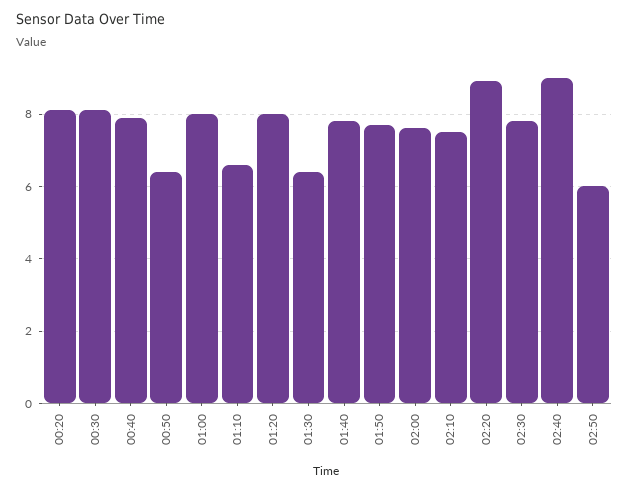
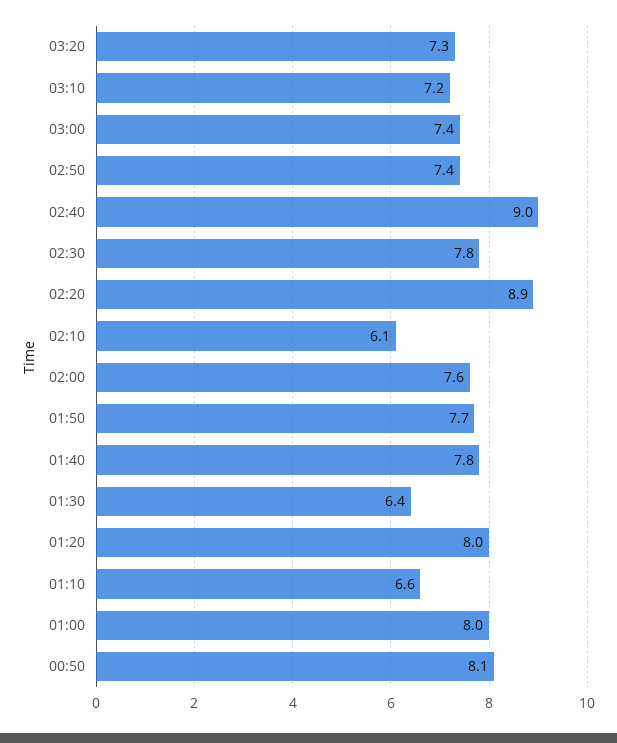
00:20: 8 -> none
00:30: 8 -> none
00:40: 8 -> none
00:50: 6.5 -> 8.1
02:10: 7.5 -> 6.1
02:50: 6 -> 7.4
03:20: none -> 7.3
03:10: none -> 7.2
03:00: none -> 7.4

